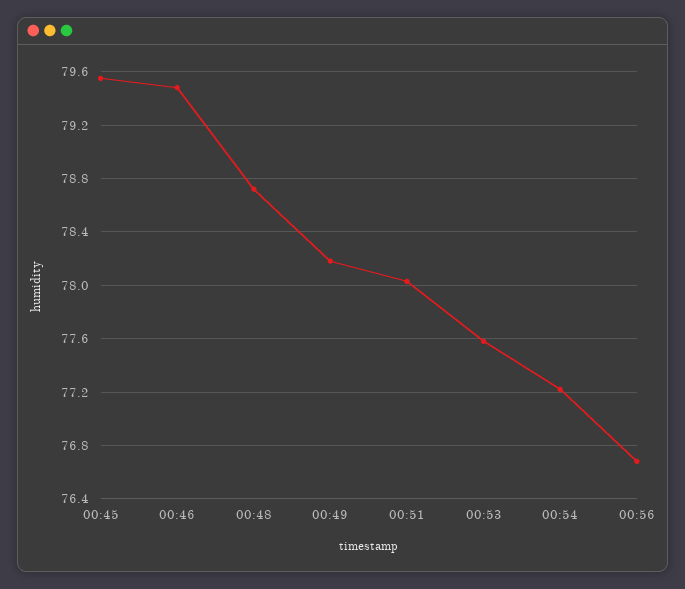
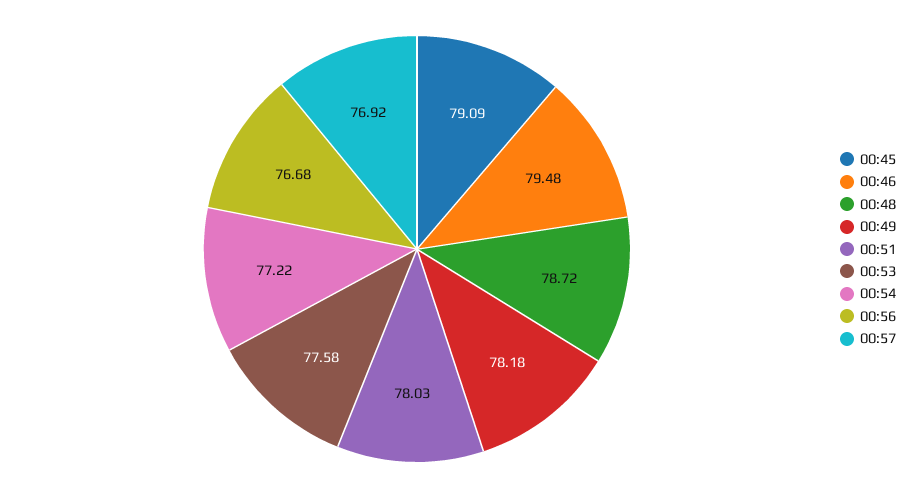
00:45: 79.55 -> 79.09
00:57: none -> 76.92

